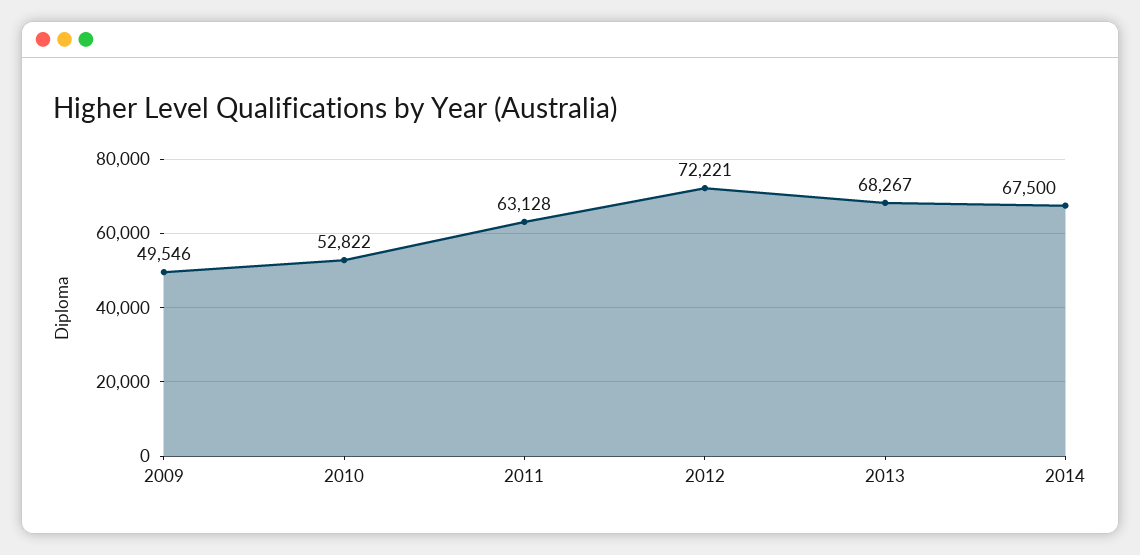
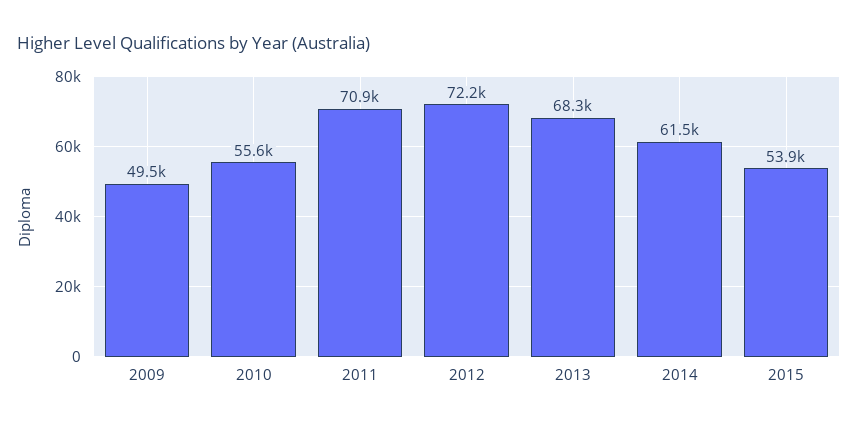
2010: 52822 -> 55600
2011: 63128 -> 70900
2014: 67500 -> 61500
2015: none -> 53900

